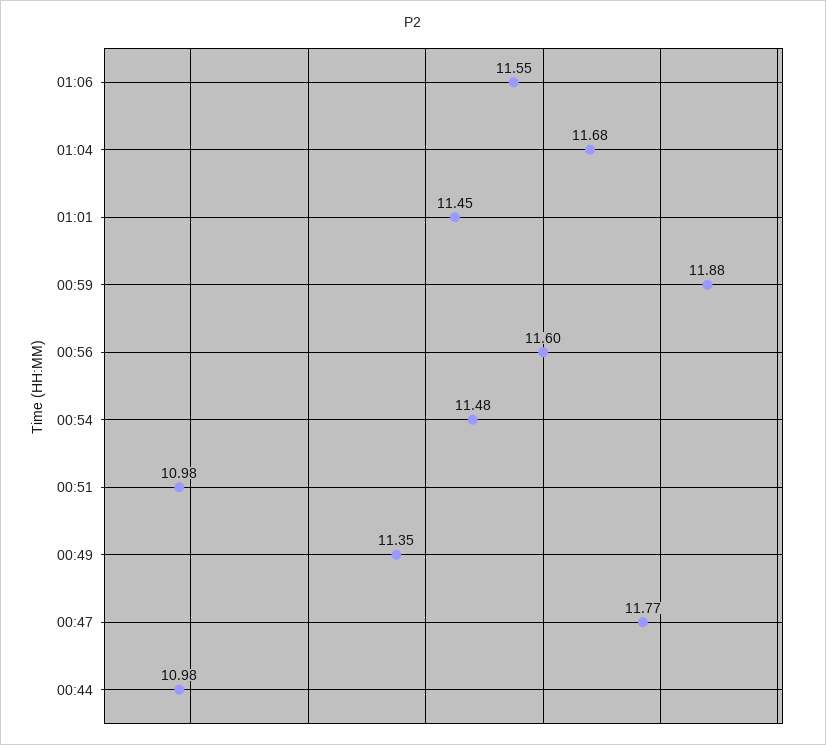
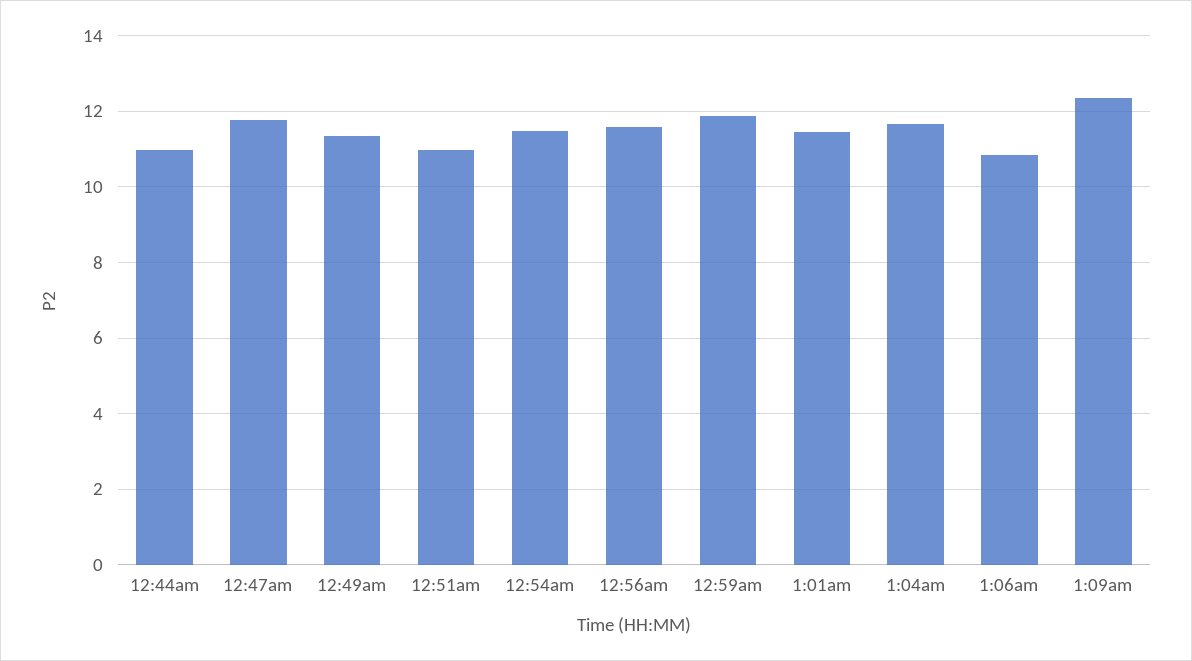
01:06: 11.55 -> 10.8
1:09am: none -> 12.4

